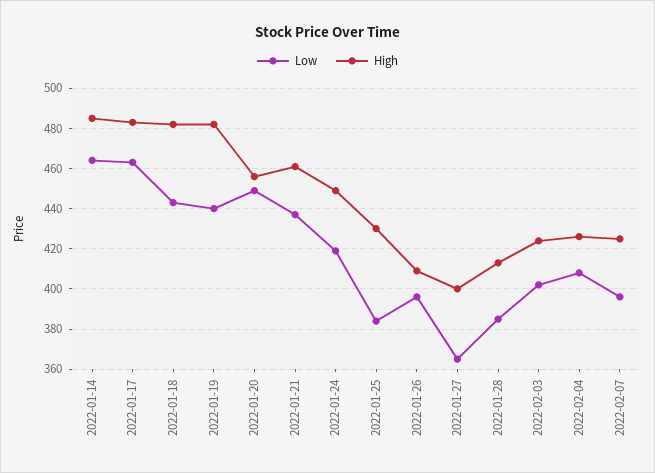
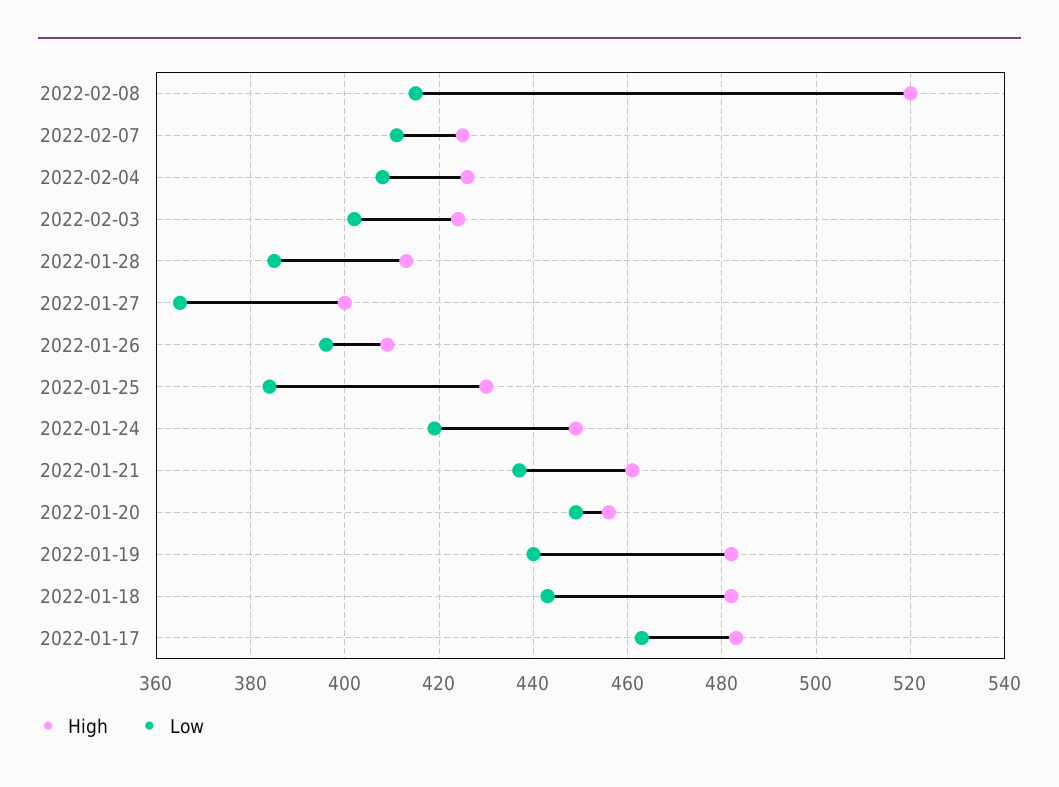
Low, 2022-01-14: 465 -> none
High, 2022-01-14: 485 -> none
Low, 2022-02-07: 395 -> 410
High, 2022-02-08: none -> 520
Low, 2022-02-08: none -> 415

